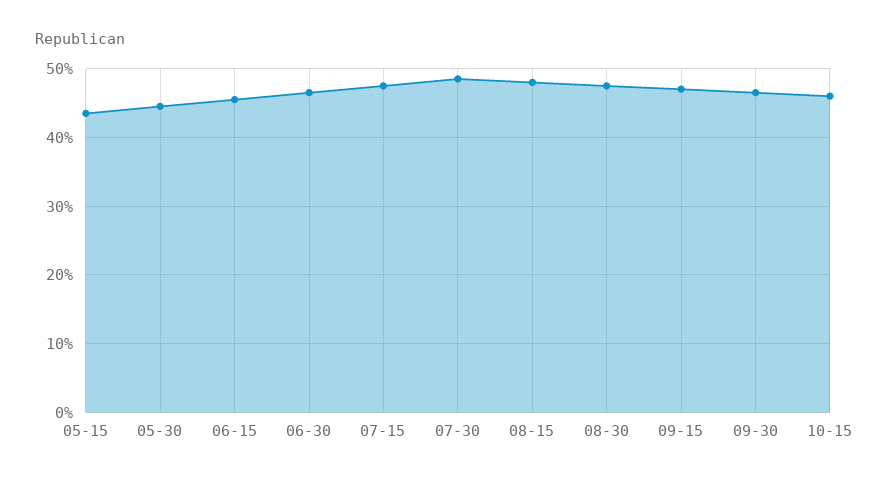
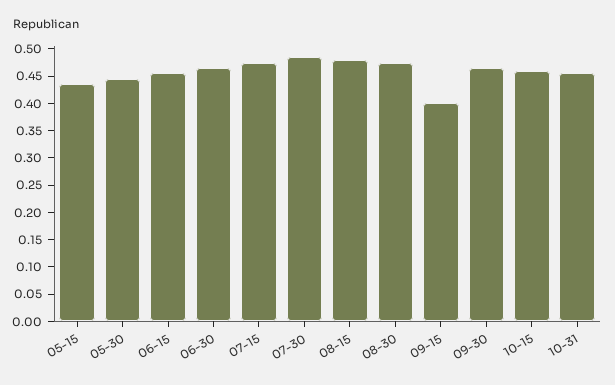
09-15: 0.47 -> 0.4
10-31: none -> 0.45

